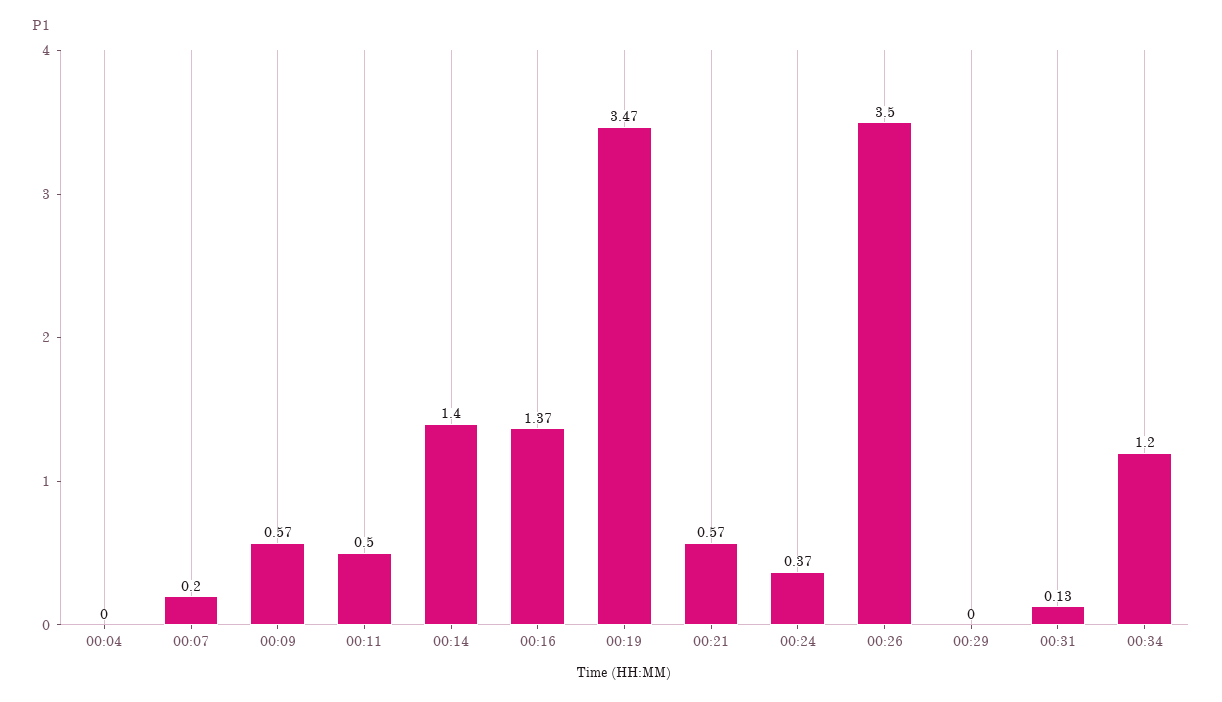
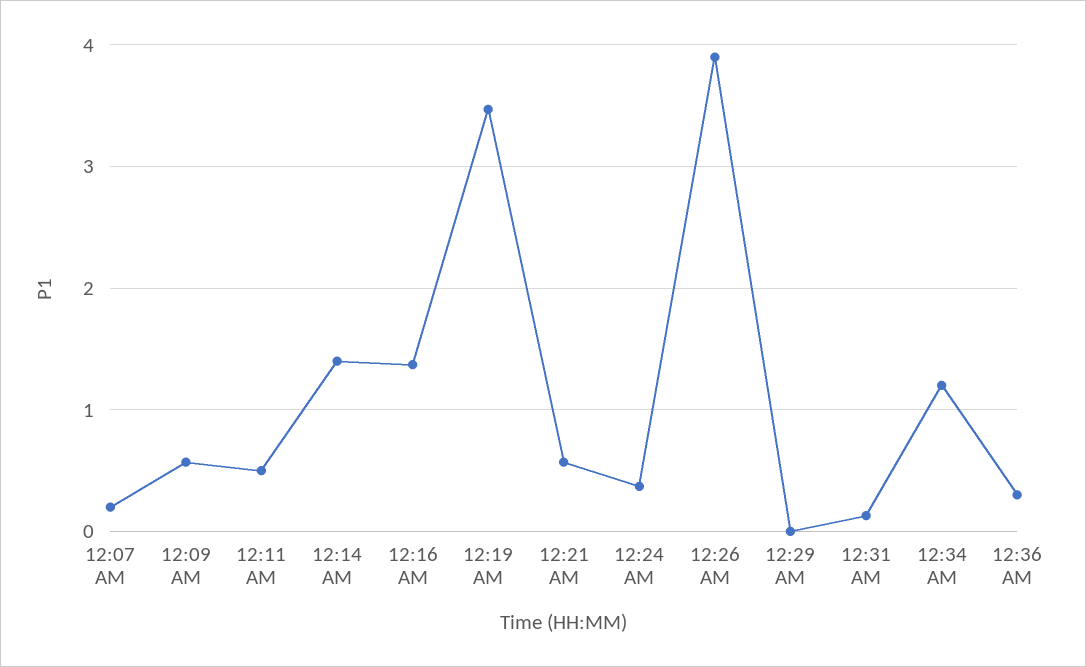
00:04: 0 -> none
00:26: 3.5 -> 3.9
12:36 AM: none -> 0.3

